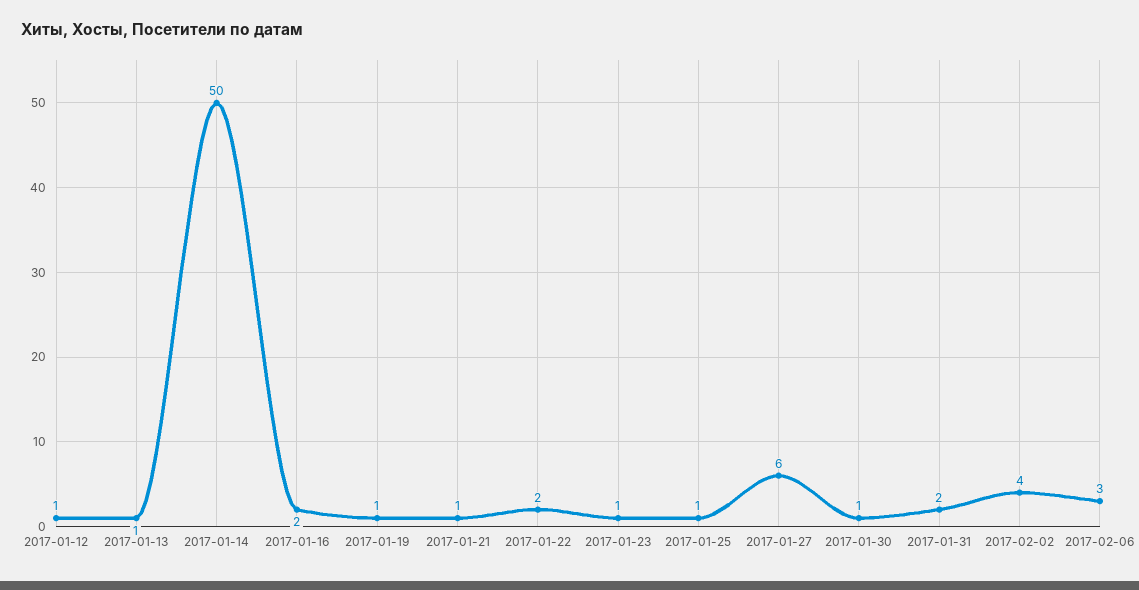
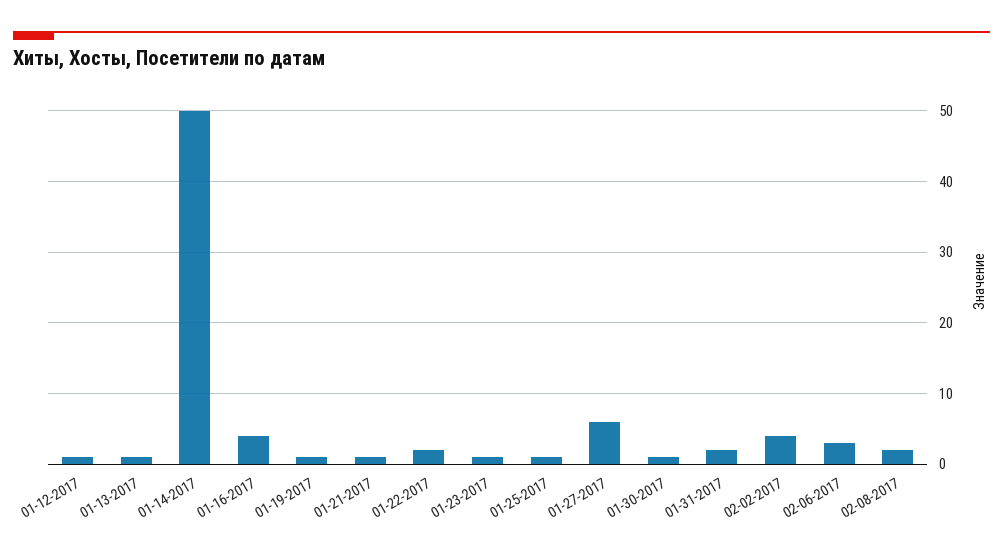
2017-01-16: 2 -> 4
02-08-2017: none -> 2

